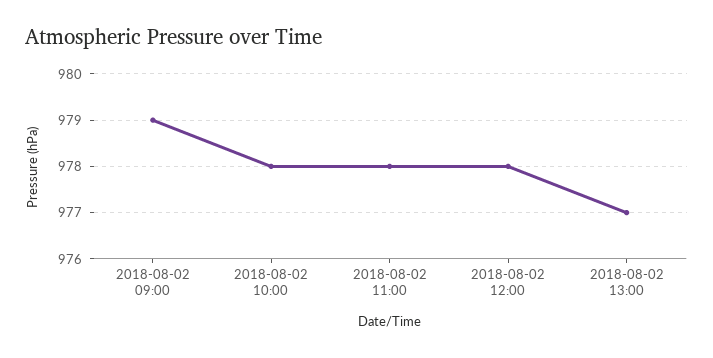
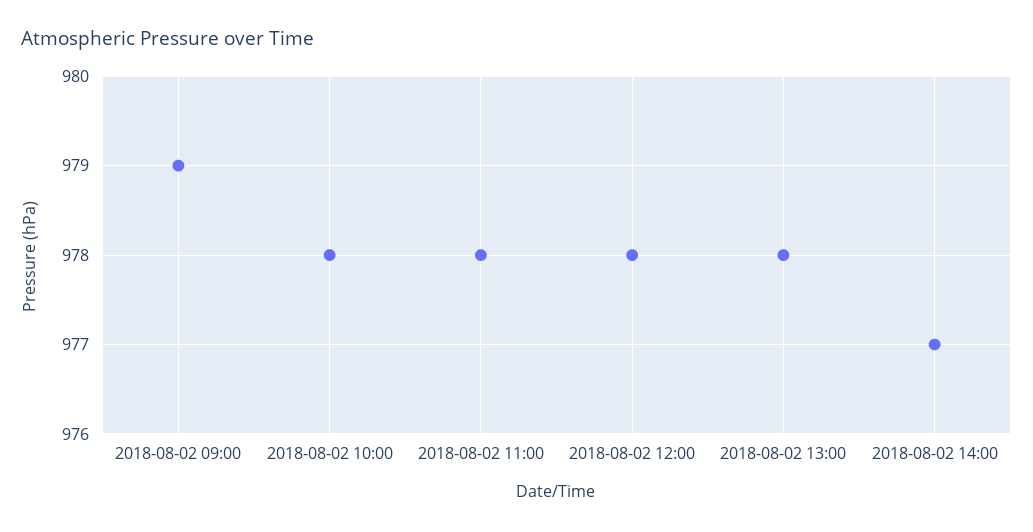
2018-08-02 13:00: 977 -> 978
2018-08-02 14:00: none -> 977

